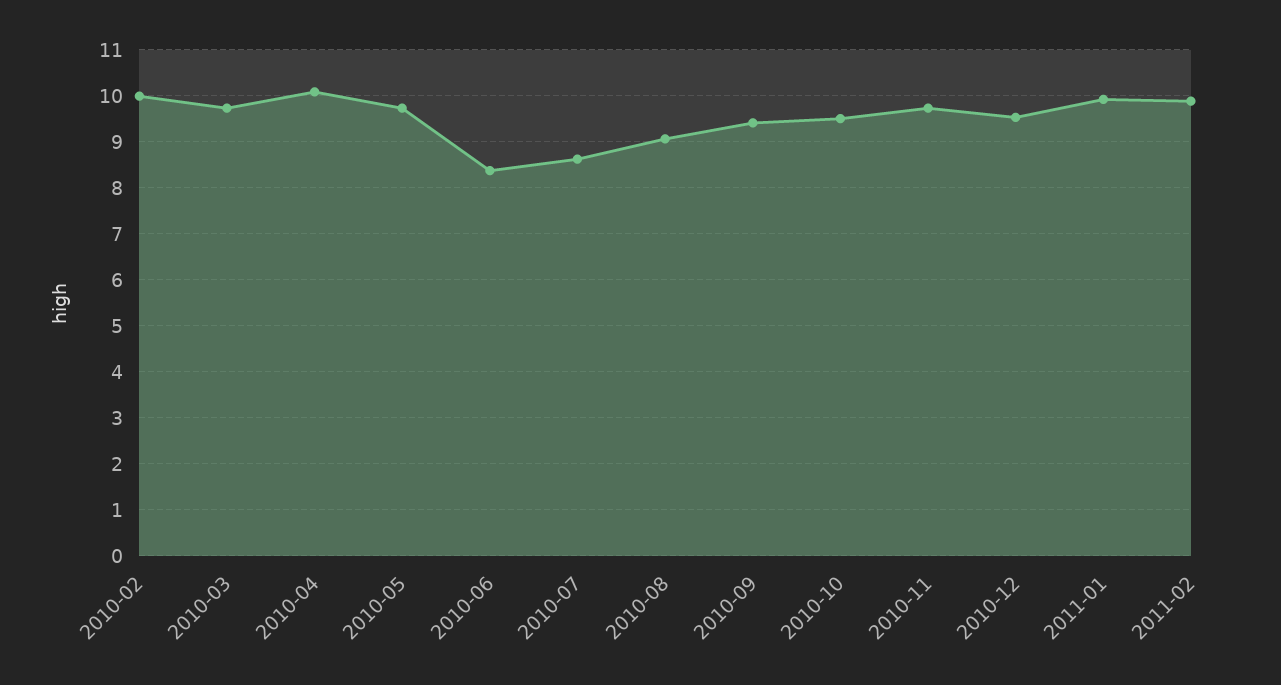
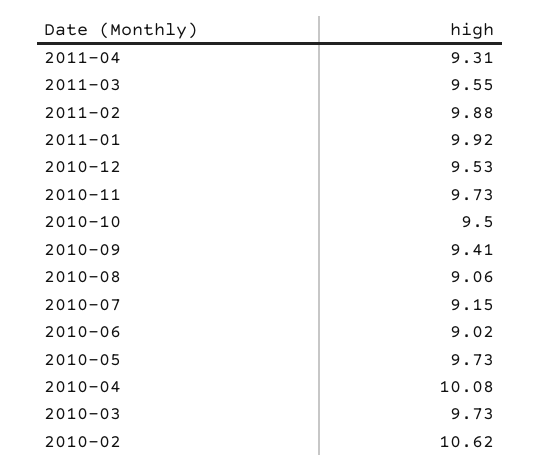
2010-02: 10 -> 10.62
2010-06: 8.4 -> 9.02
2010-07: 8.6 -> 9.15
2011-04: none -> 9.31
2011-03: none -> 9.55

